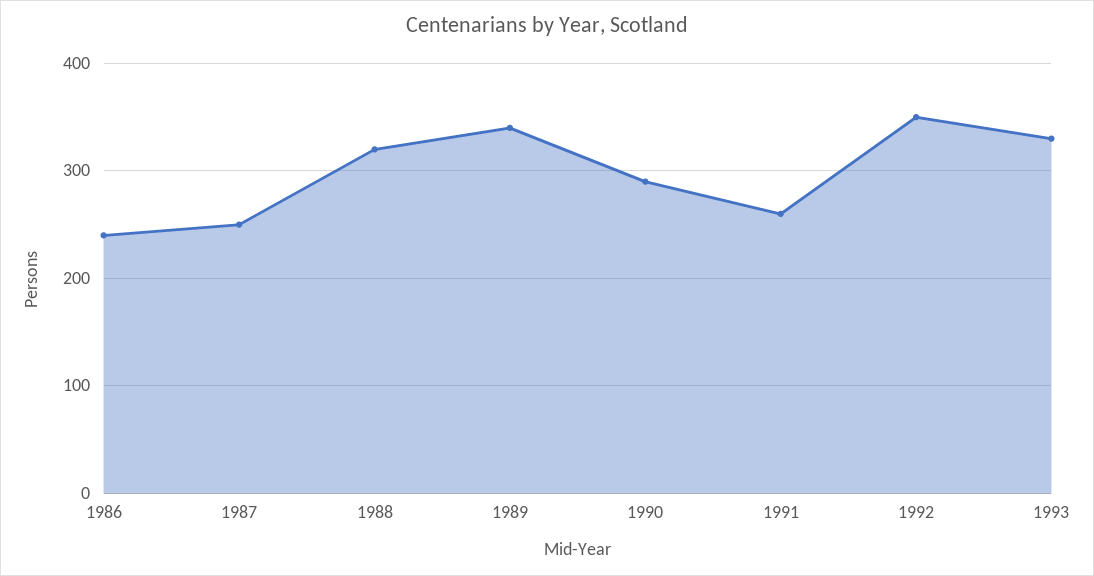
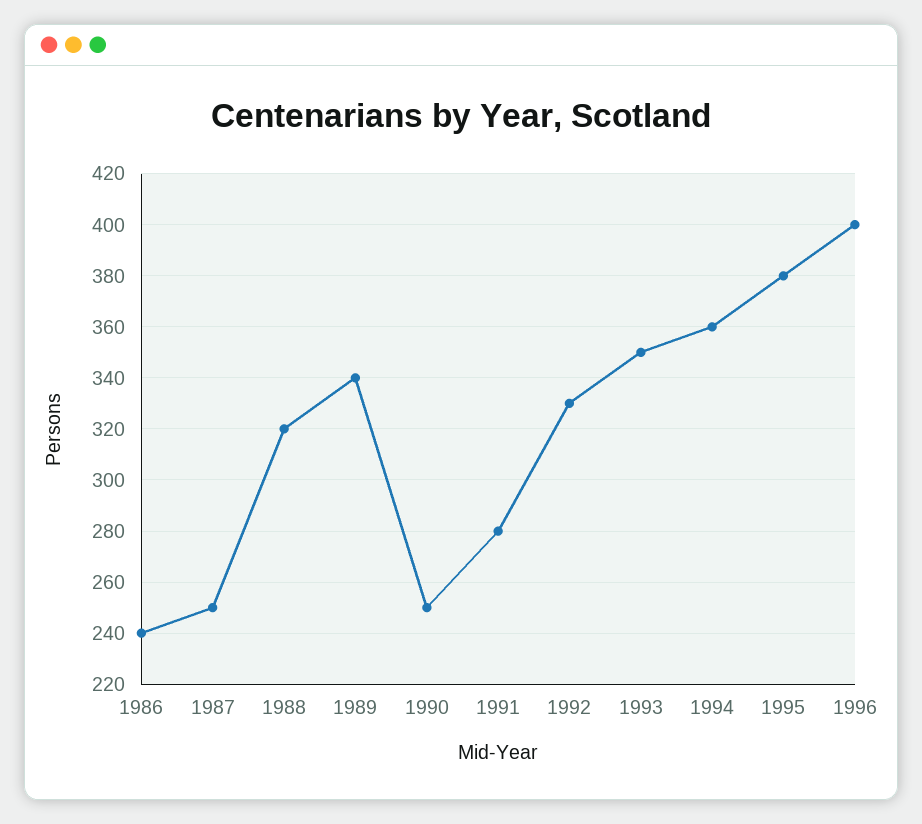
1990: 290 -> 250
1991: 260 -> 280
1992: 350 -> 330
1993: 330 -> 350
1994: none -> 360
1995: none -> 380
1996: none -> 400

